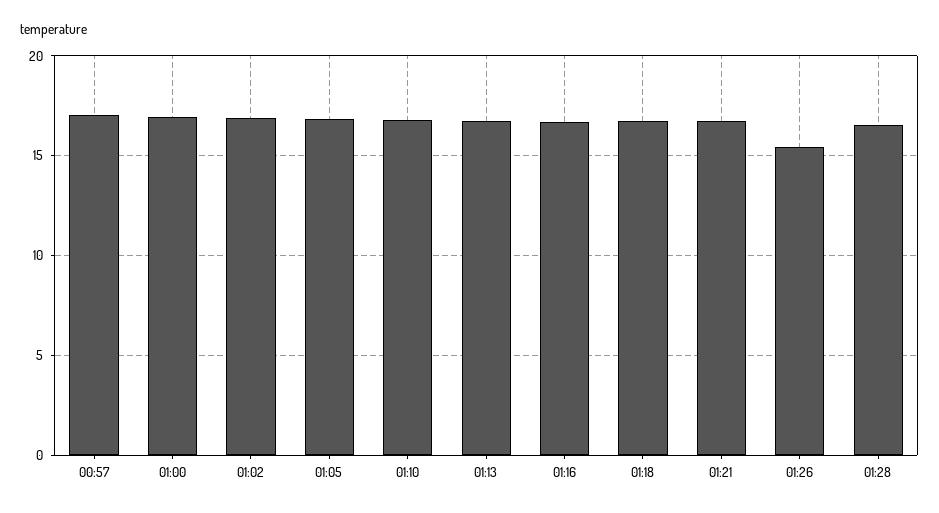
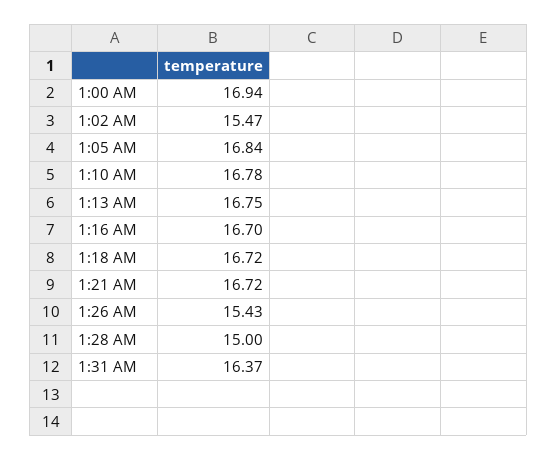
00:57: 17 -> none
01:02: 17 -> 15.47
01:28: 16.5 -> 15
1:31 AM: none -> 16.37

